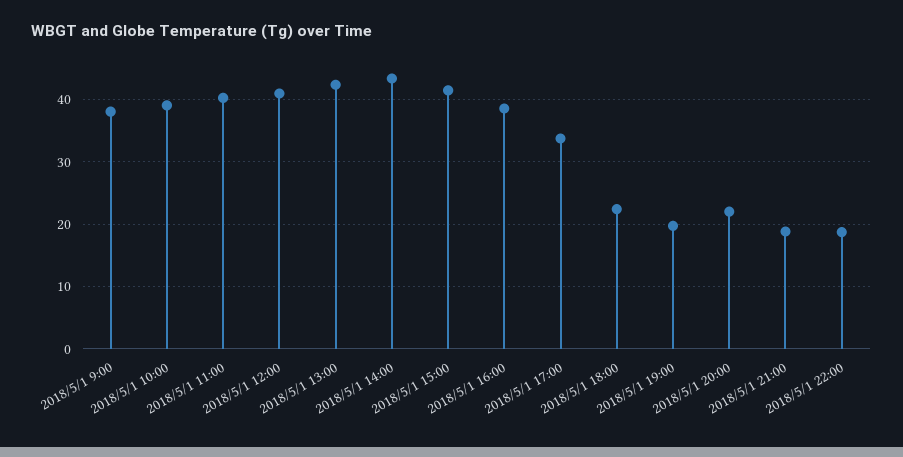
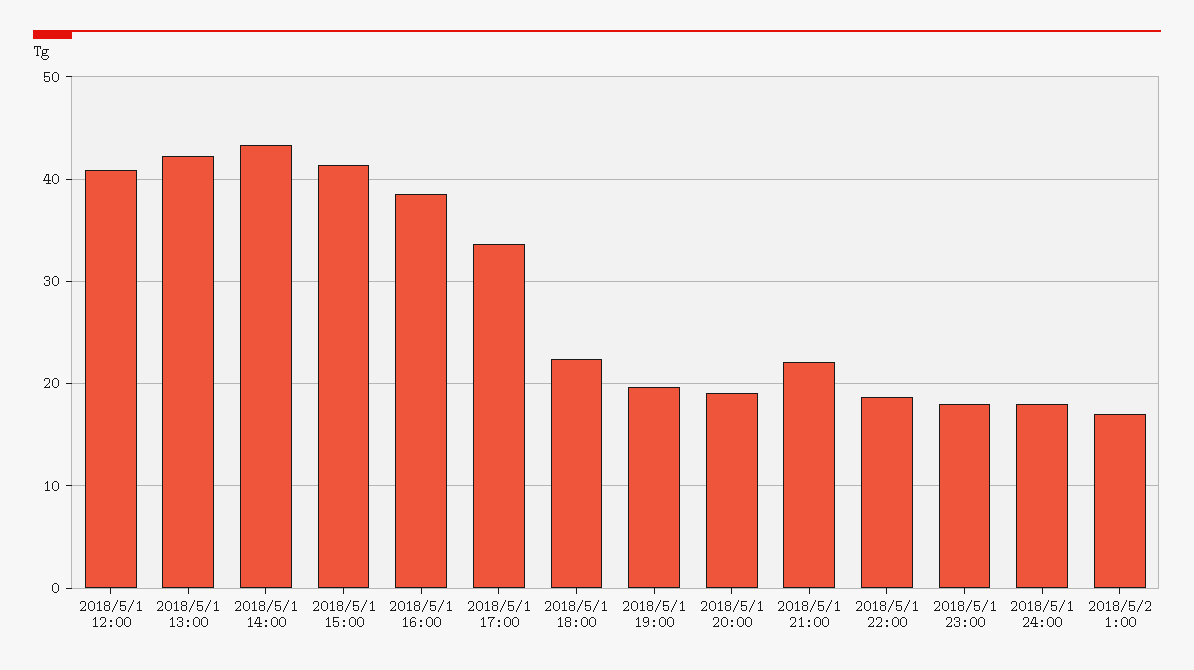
2018/5/1 9:00: 38 -> none
2018/5/1 10:00: 39 -> none
2018/5/1 11:00: 40 -> none
2018/5/1 20:00: 22 -> 19
2018/5/1 21:00: 19 -> 22
2018/5/1 23:00: none -> 18
2018/5/1 24:00: none -> 18
2018/5/2 1:00: none -> 17

